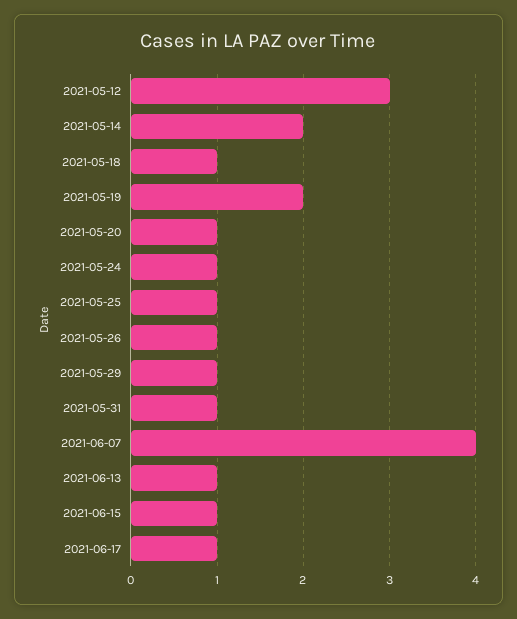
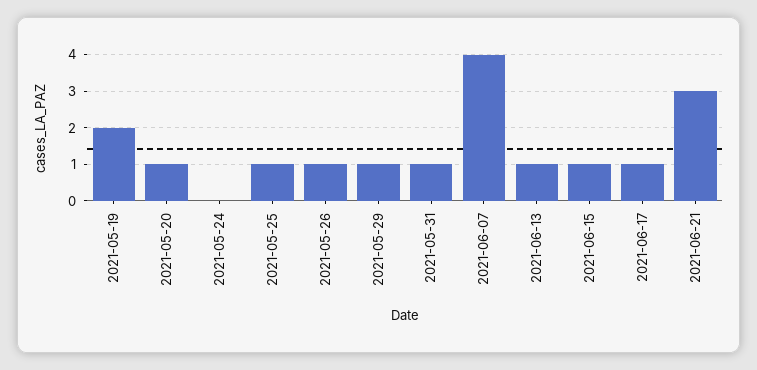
2021-05-12: 3 -> none
2021-05-14: 2 -> none
2021-05-18: 1 -> none
2021-05-24: 1 -> 0
2021-06-21: none -> 3

